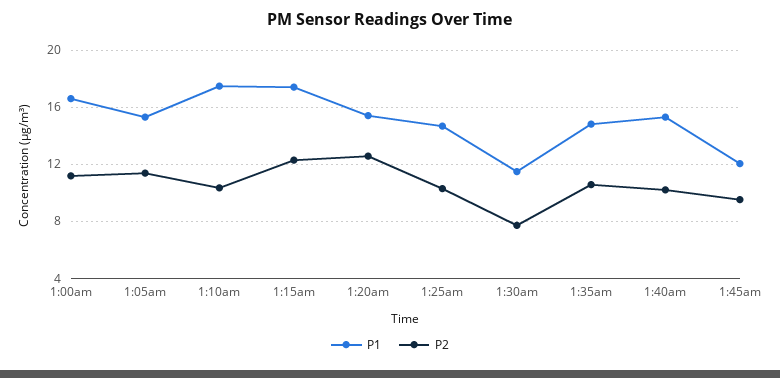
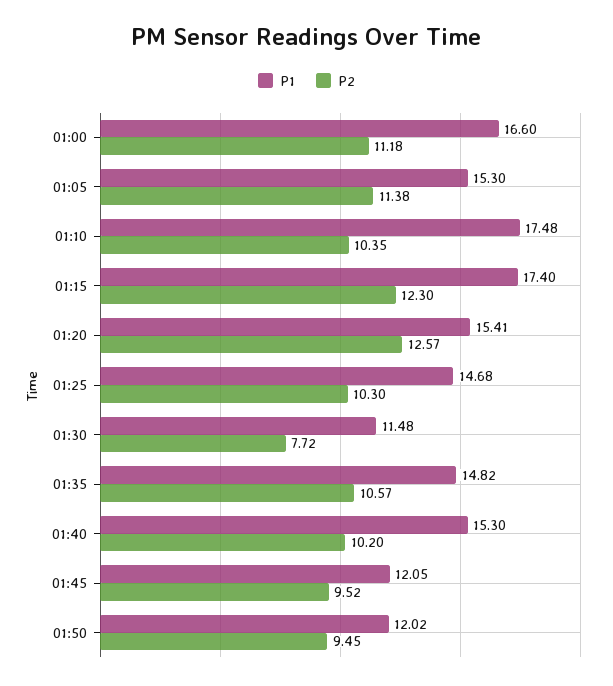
P1, 01:50: none -> 12.02
P2, 01:50: none -> 9.45

